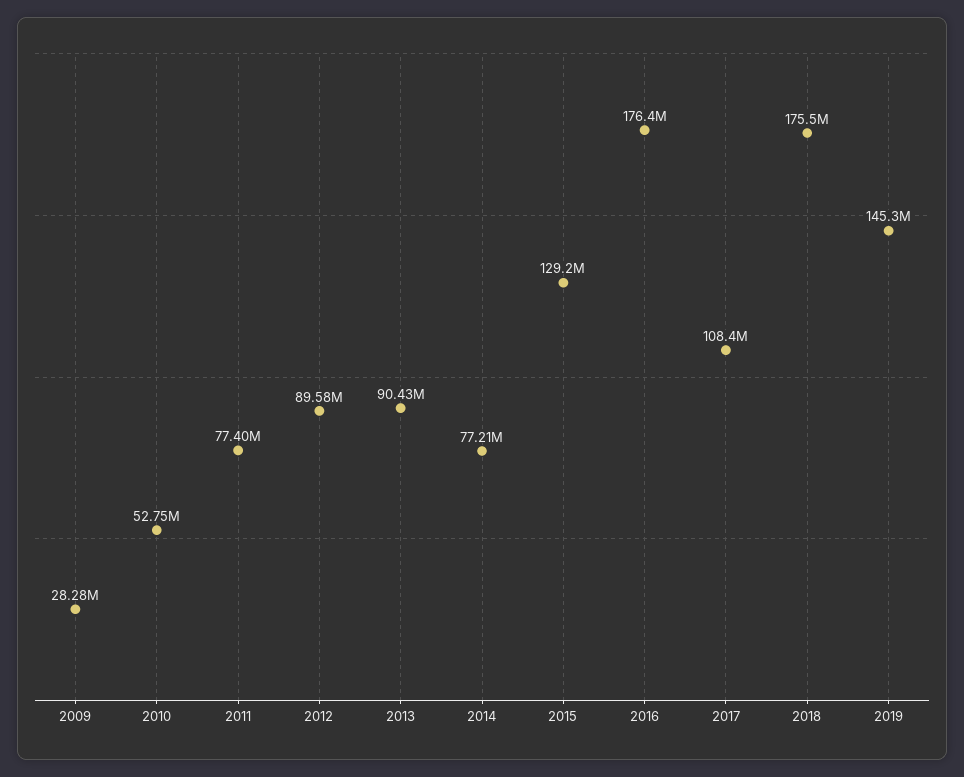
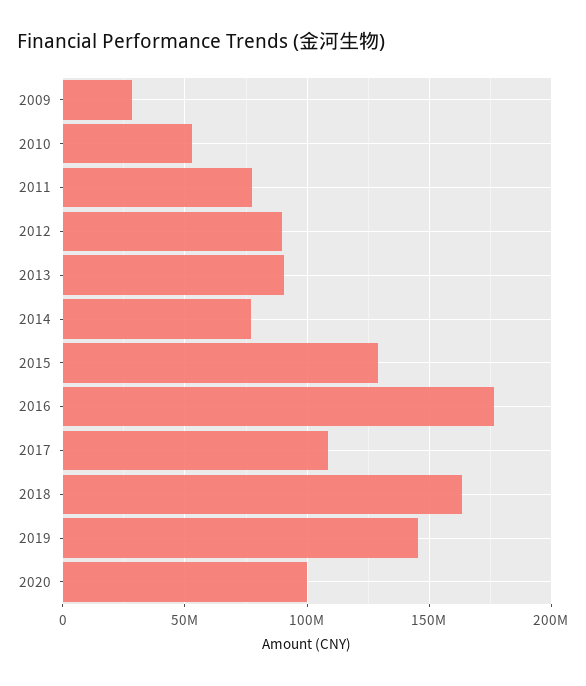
2018: 175500000 -> 165000000
2020: none -> 100000000

